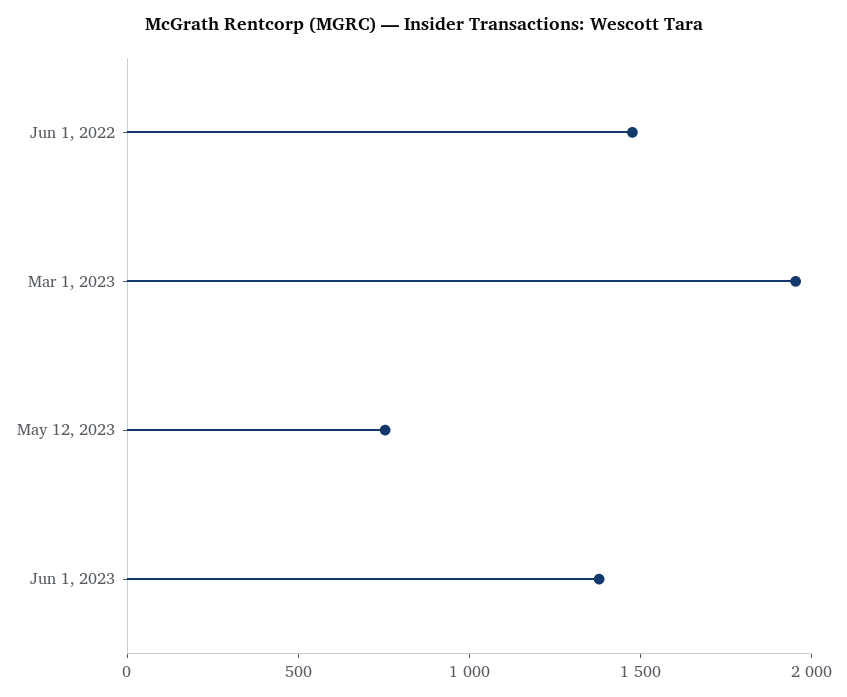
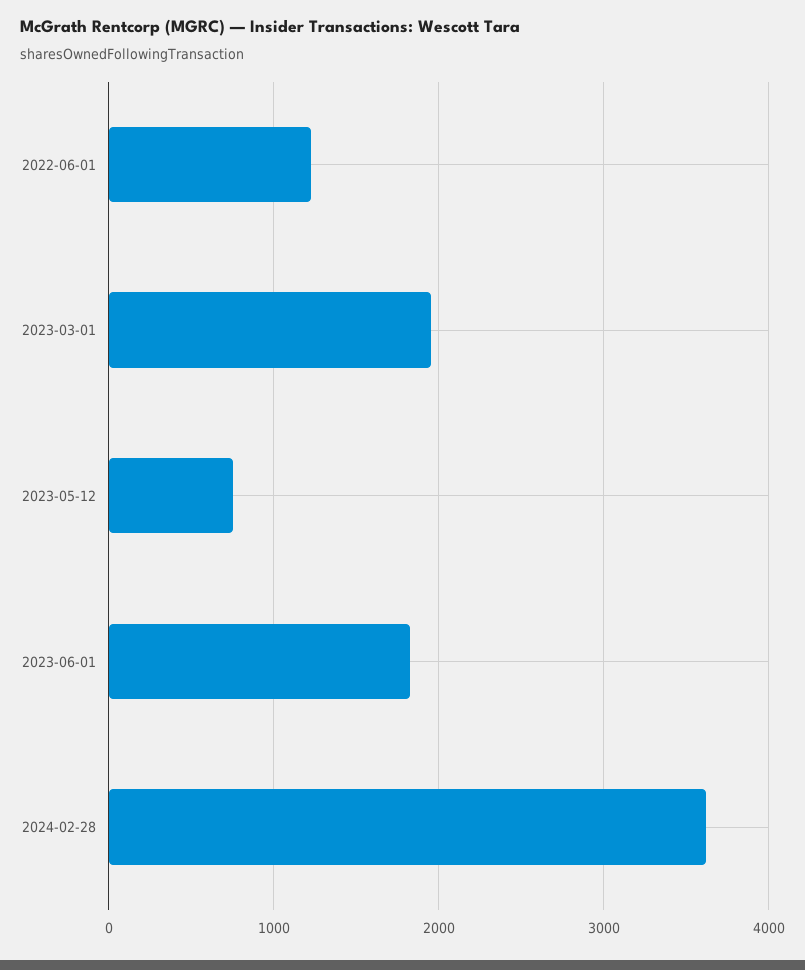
Jun 1, 2022: 1500 -> 1200
Jun 1, 2023: 1400 -> 1800
2024-02-28: none -> 3600

